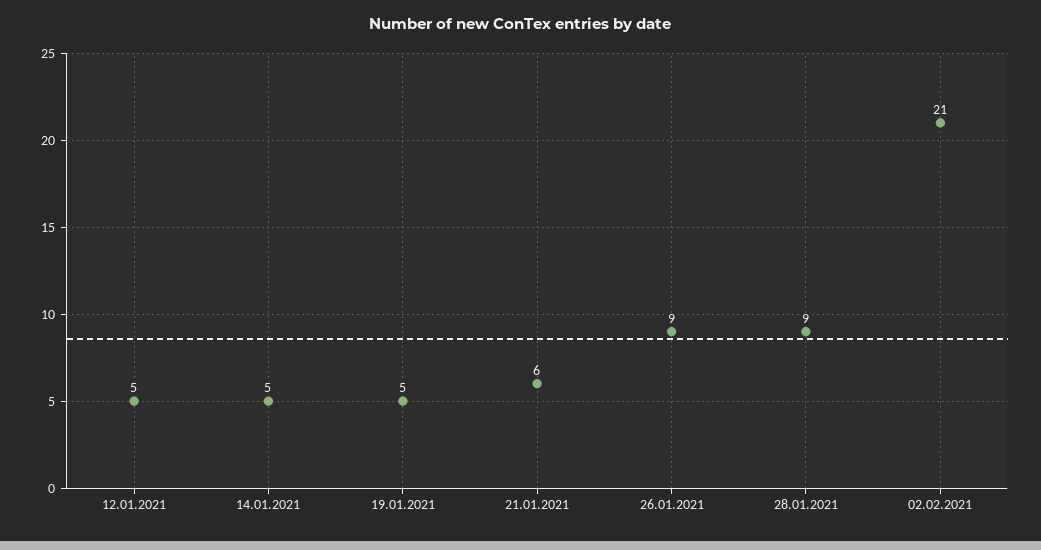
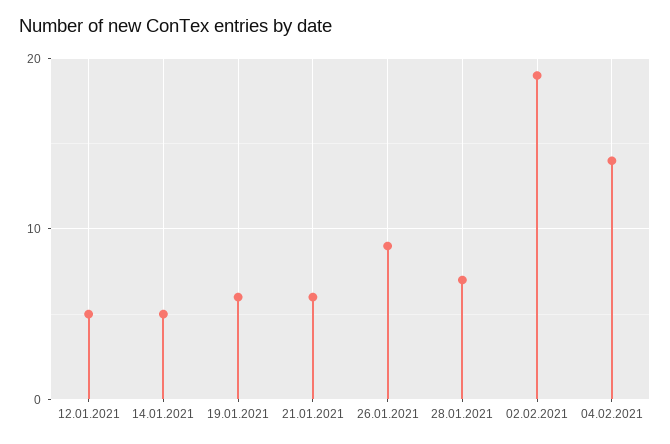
19.01.2021: 5 -> 6
28.01.2021: 9 -> 7
02.02.2021: 21 -> 19
04.02.2021: none -> 14

